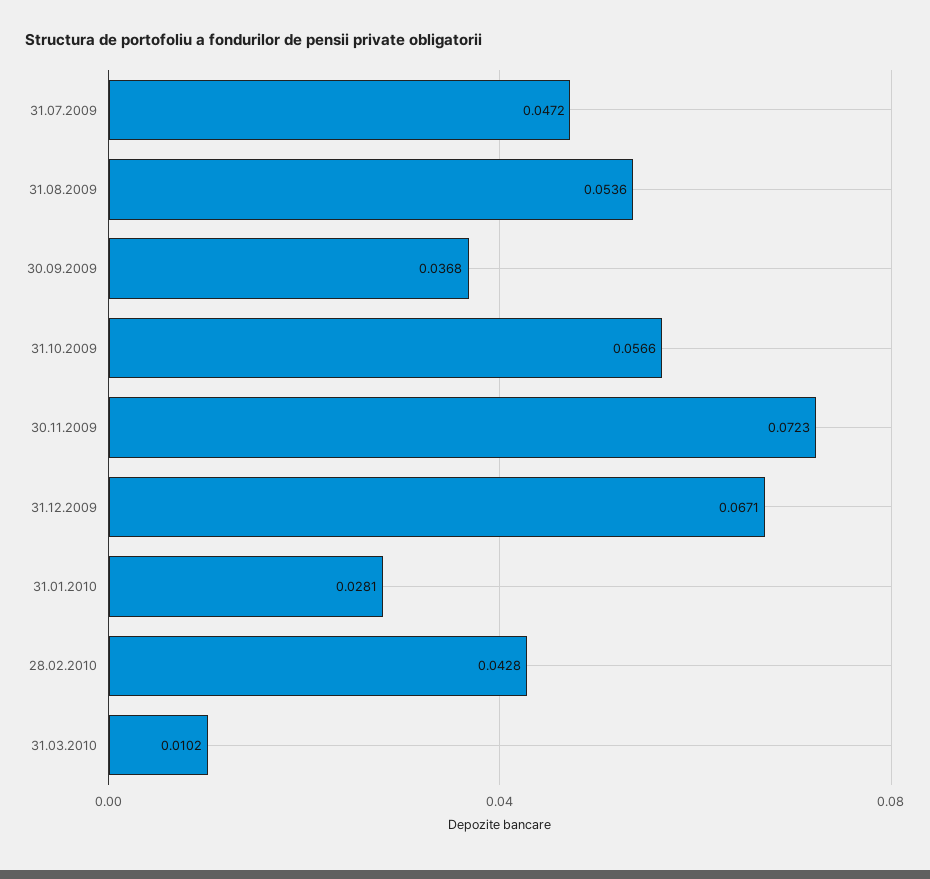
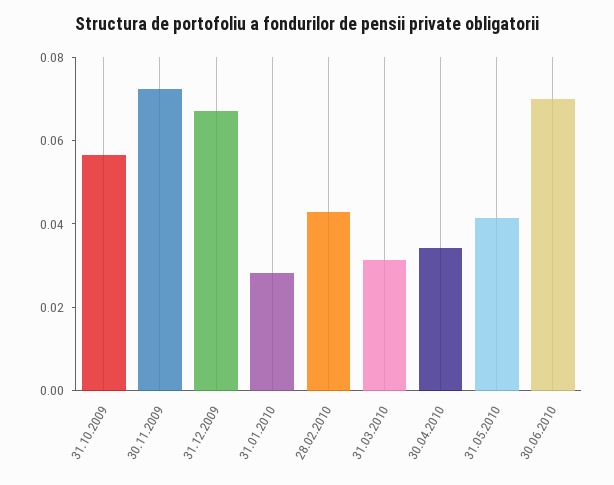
31.07.2009: 0.0472 -> none
31.08.2009: 0.0536 -> none
30.09.2009: 0.0368 -> none
31.03.2010: 0.0102 -> 0.03
30.04.2010: none -> 0.035
31.05.2010: none -> 0.04
30.06.2010: none -> 0.07

